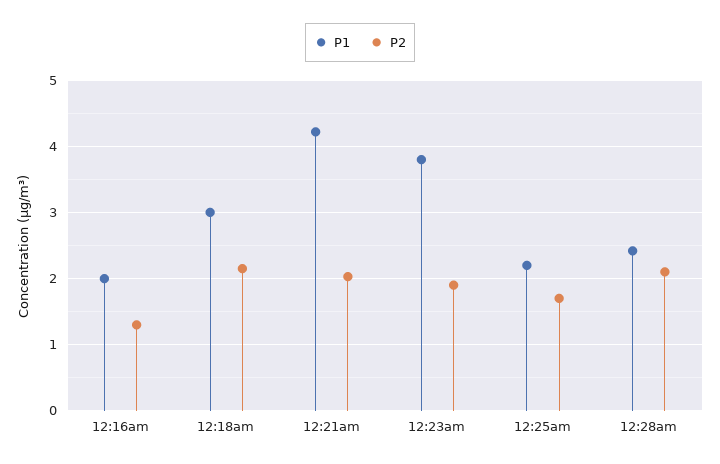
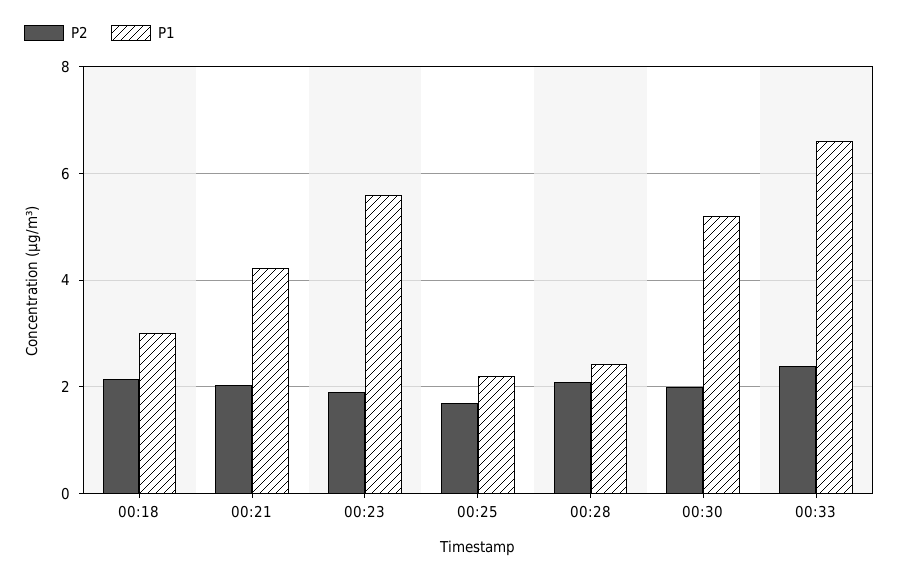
P1, 12:16am: 2 -> none
P2, 12:16am: 1.3 -> none
P1, 12:23am: 3.8 -> 5.6
P2, 00:30: none -> 2
P1, 00:30: none -> 5.2
P2, 00:33: none -> 2.4
P1, 00:33: none -> 6.6

